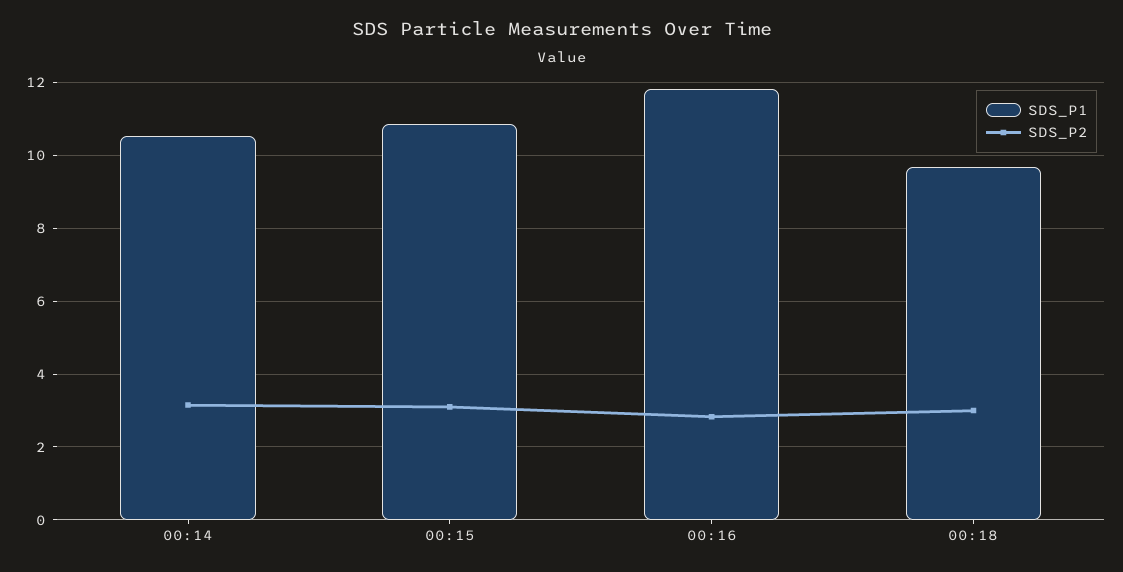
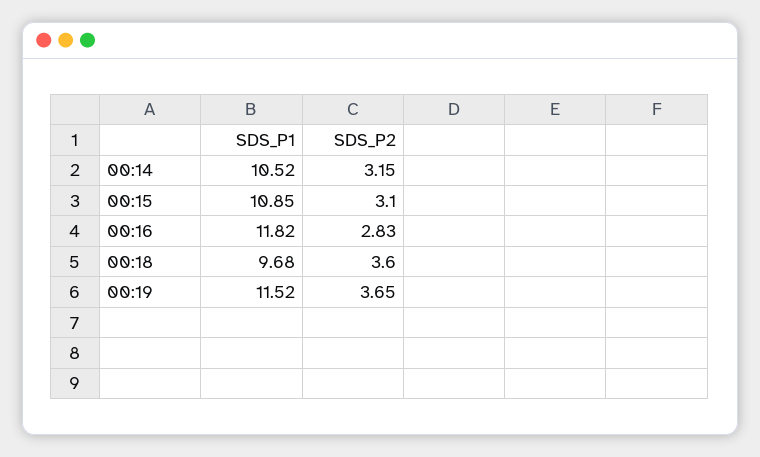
SDS_P2, 00:18: 3 -> 3.6
SDS_P1, 00:19: none -> 11.52
SDS_P2, 00:19: none -> 3.65

